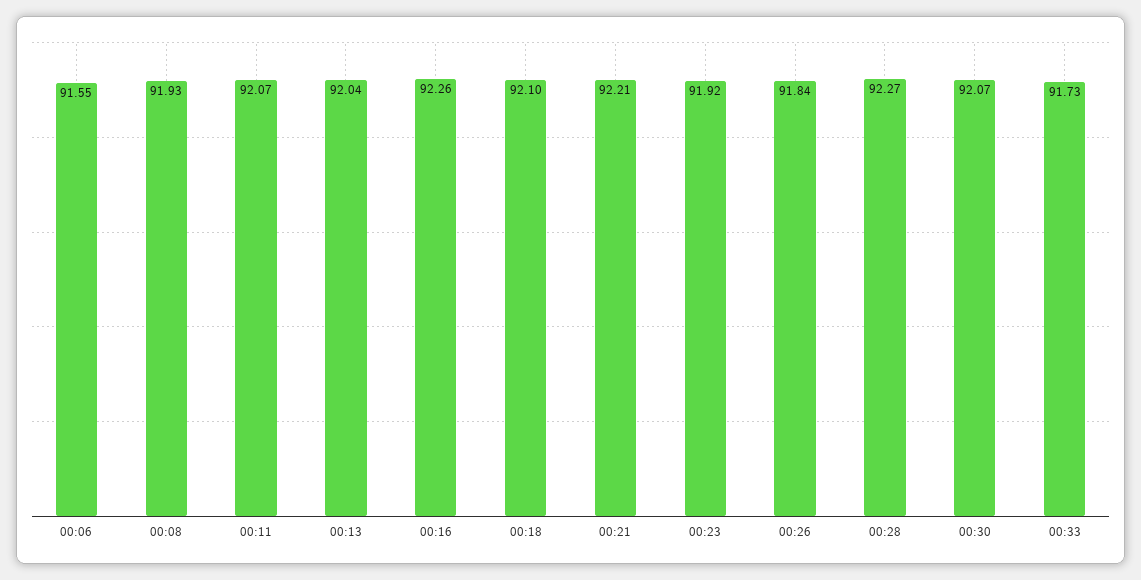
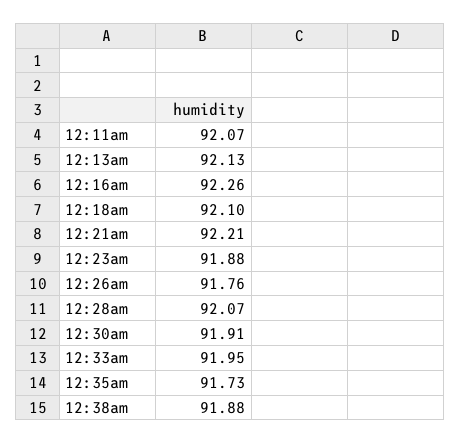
00:06: 91.55 -> none
00:08: 91.93 -> none
00:13: 92.04 -> 92.13
00:23: 91.92 -> 91.88
00:26: 91.84 -> 91.76
00:28: 92.27 -> 92.07
00:30: 92.07 -> 91.91
00:33: 91.73 -> 91.95
12:35am: none -> 91.73
12:38am: none -> 91.88

